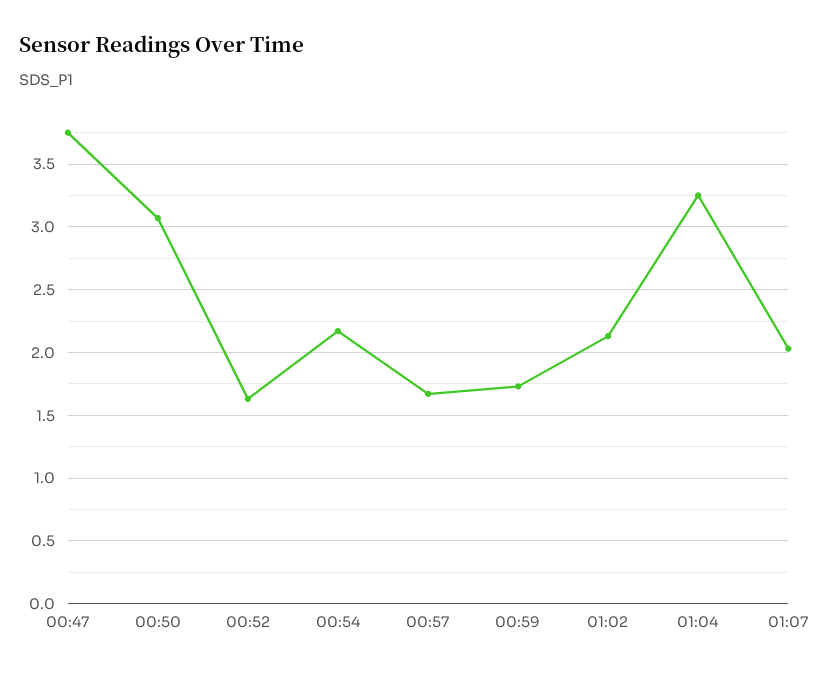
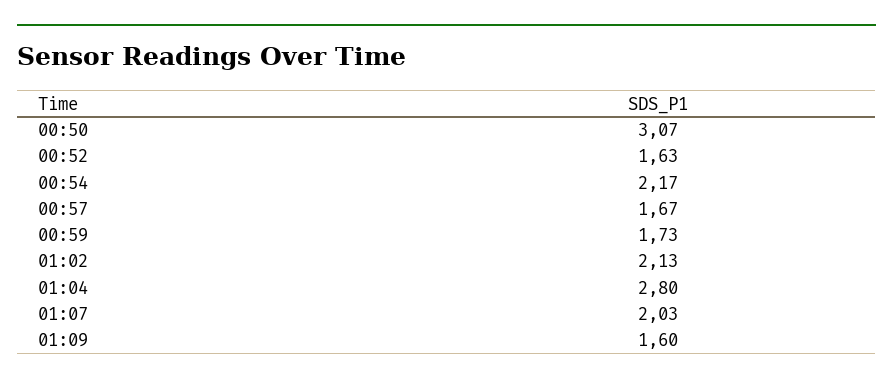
00:47: 3.75 -> none
01:04: 3.25 -> 2.8
01:09: none -> 1.6

